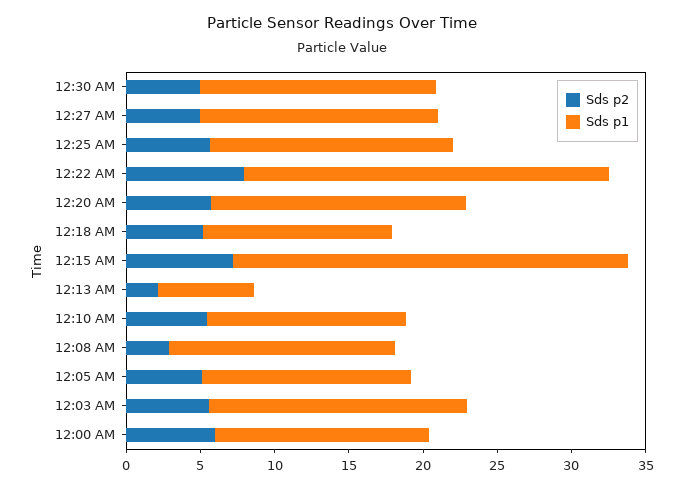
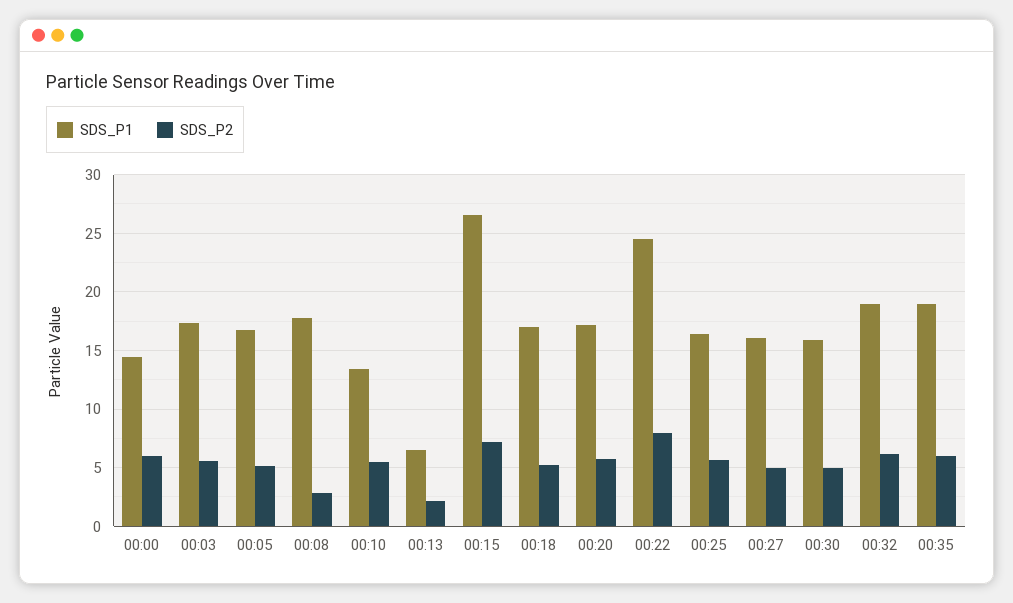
Sds p1, 12:18 AM: 13 -> 17
Sds p1, 12:08 AM: 15 -> 18
Sds p1, 12:05 AM: 14 -> 17
Sds p1, 00:32: none -> 19
Sds p2, 00:32: none -> 6
Sds p1, 00:35: none -> 19
Sds p2, 00:35: none -> 6

